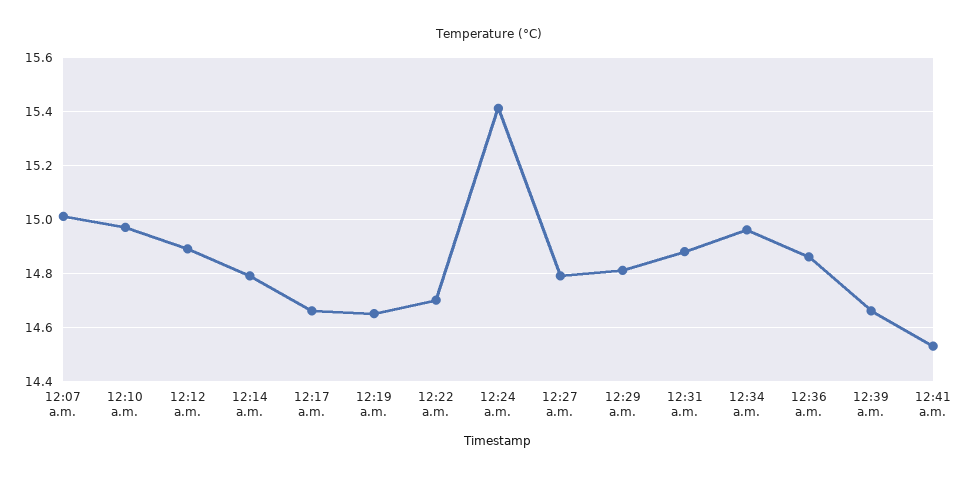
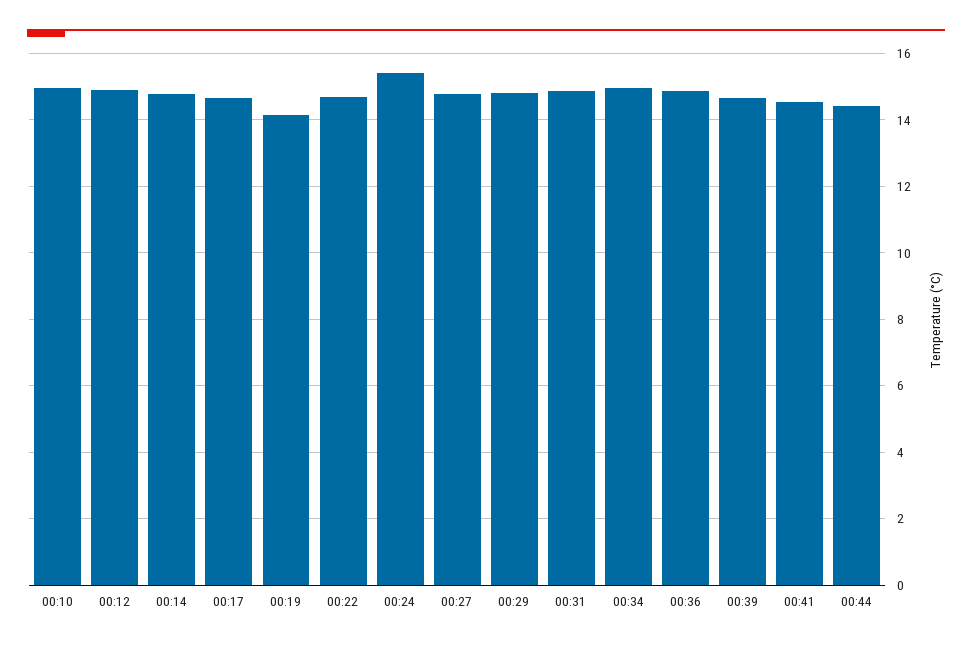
12:07 a.m.: 15 -> none
12:19 a.m.: 14.65 -> 14.2
00:44: none -> 14.4

